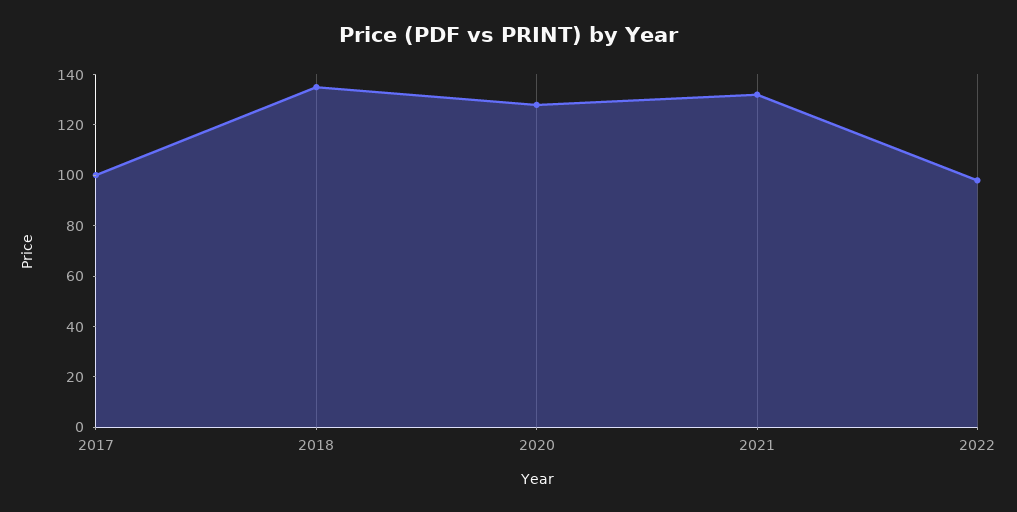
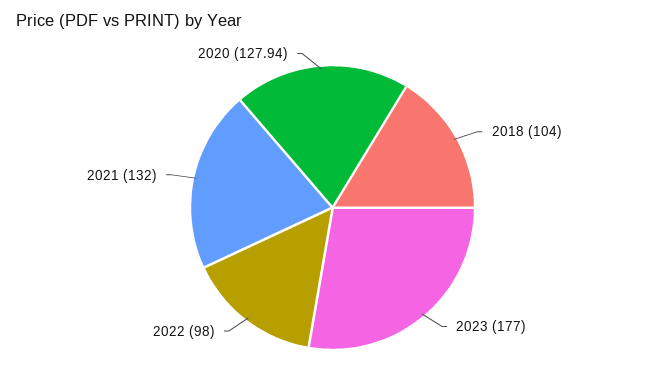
2017: 100 -> none
2018: 135 -> 104
2023: none -> 177

